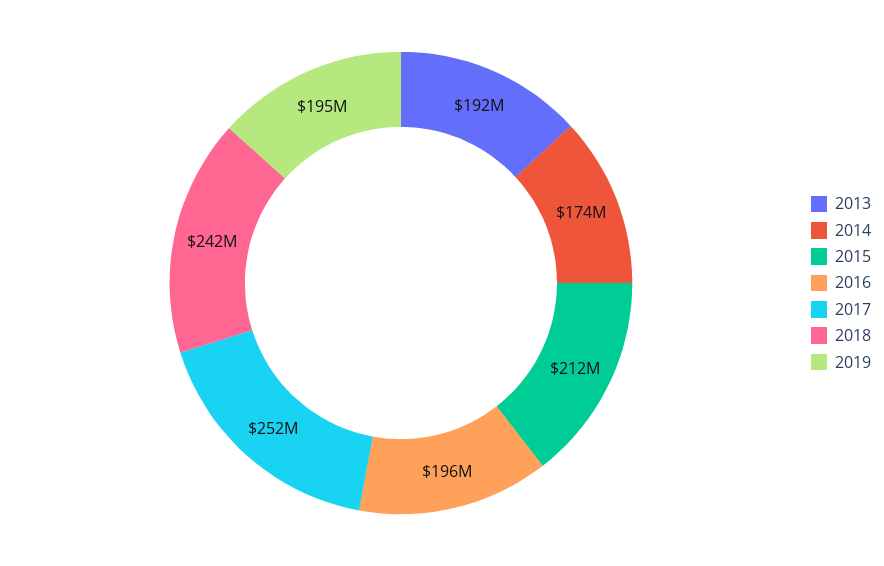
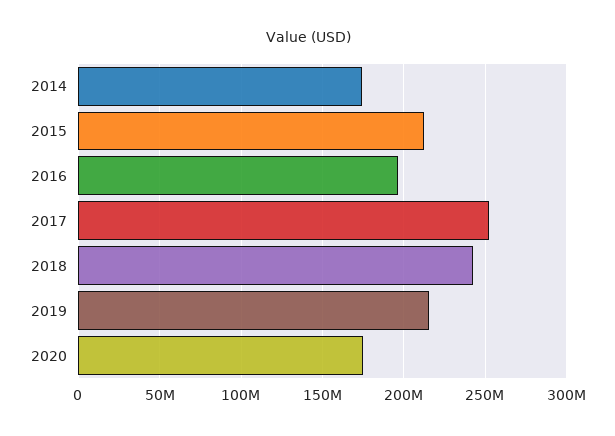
2013: 192000000 -> none
2019: 195000000 -> 215000000
2020: none -> 175000000

